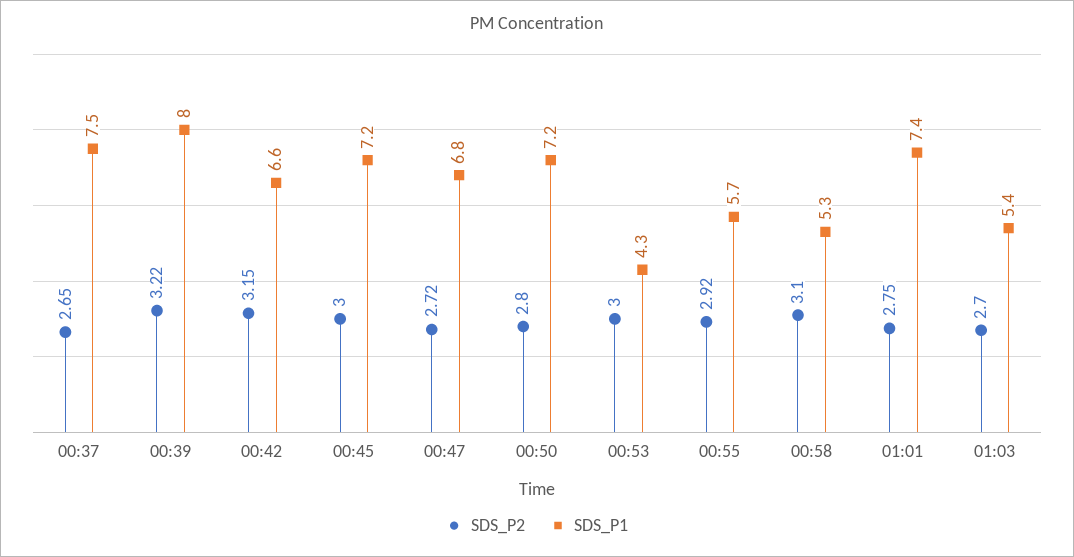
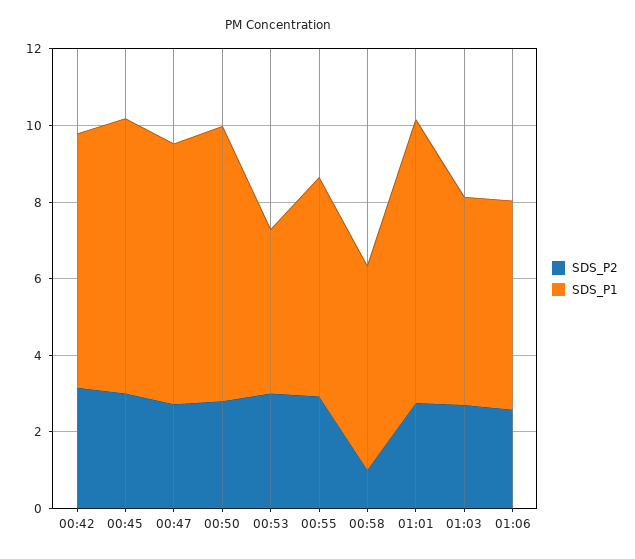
SDS_P2, 00:37: 2.65 -> none
SDS_P1, 00:37: 7.5 -> none
SDS_P2, 00:39: 3.22 -> none
SDS_P1, 00:39: 8 -> none
SDS_P2, 00:58: 3.1 -> 1
SDS_P2, 01:06: none -> 2.5
SDS_P1, 01:06: none -> 5.5

